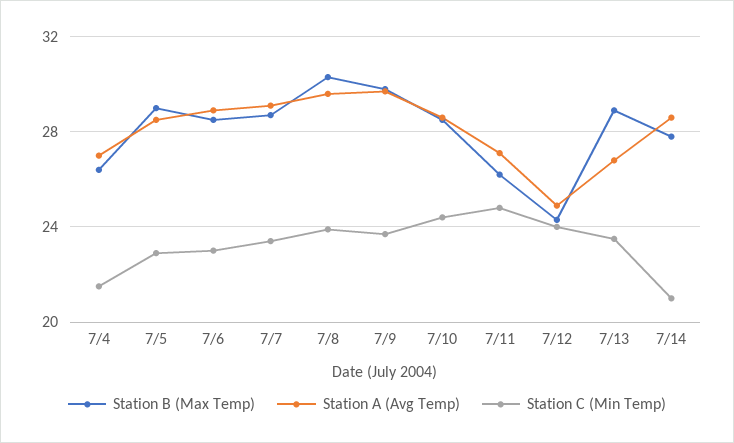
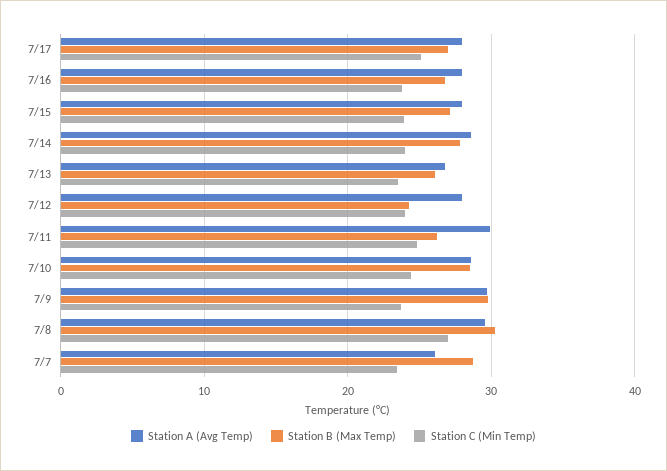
Station B (Max Temp), 7/4: 26.5 -> none
Station A (Avg Temp), 7/4: 27 -> none
Station C (Min Temp), 7/4: 21.5 -> none
Station B (Max Temp), 7/5: 29 -> none
Station A (Avg Temp), 7/5: 28.5 -> none
Station C (Min Temp), 7/5: 23 -> none
Station B (Max Temp), 7/6: 28.5 -> none
Station A (Avg Temp), 7/6: 29 -> none
Station C (Min Temp), 7/6: 23 -> none
Station A (Avg Temp), 7/7: 29 -> 26
Station C (Min Temp), 7/8: 24 -> 27
Station A (Avg Temp), 7/11: 27 -> 30
Station A (Avg Temp), 7/12: 25 -> 28
Station B (Max Temp), 7/13: 29 -> 26
Station C (Min Temp), 7/14: 21 -> 24
Station A (Avg Temp), 7/17: none -> 28
Station B (Max Temp), 7/17: none -> 27
Station C (Min Temp), 7/17: none -> 25
Station A (Avg Temp), 7/16: none -> 28
Station B (Max Temp), 7/16: none -> 27
Station C (Min Temp), 7/16: none -> 24
Station A (Avg Temp), 7/15: none -> 28
Station B (Max Temp), 7/15: none -> 27
Station C (Min Temp), 7/15: none -> 24

